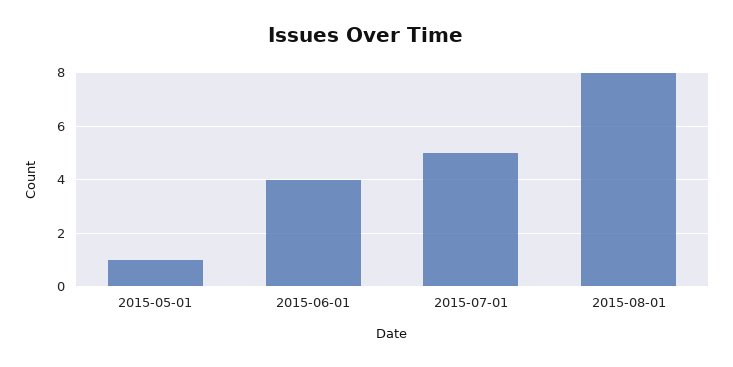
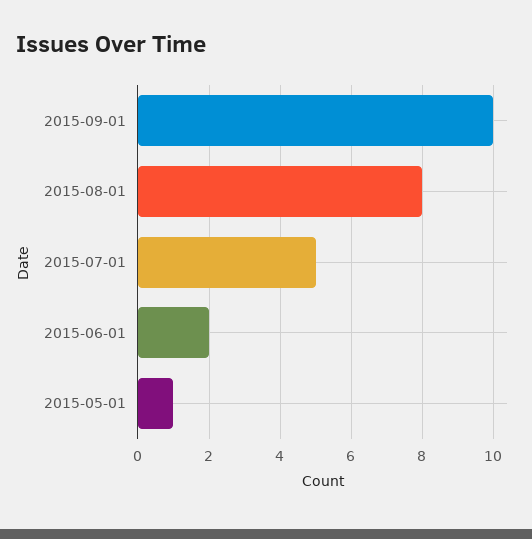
2015-06-01: 4 -> 2
2015-09-01: none -> 10

